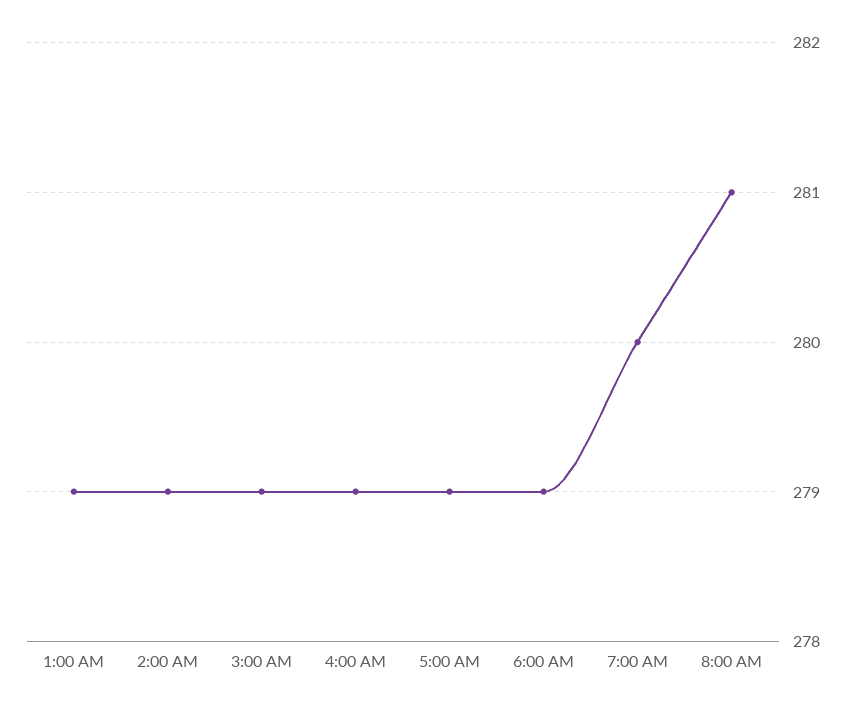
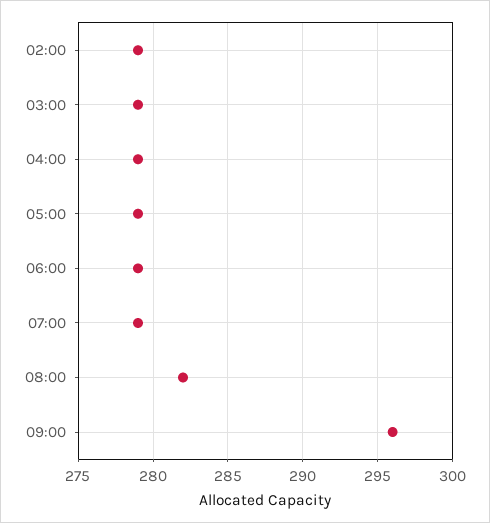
1:00 AM: 279 -> none
7:00 AM: 280 -> 279
8:00 AM: 281 -> 282
09:00: none -> 296

